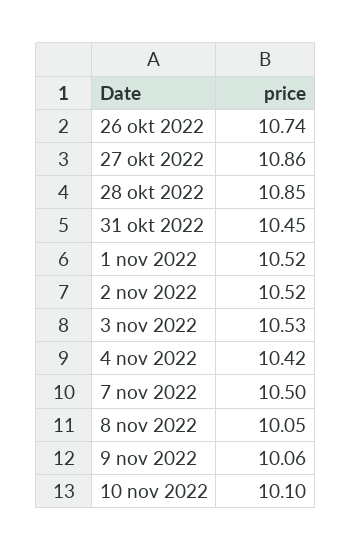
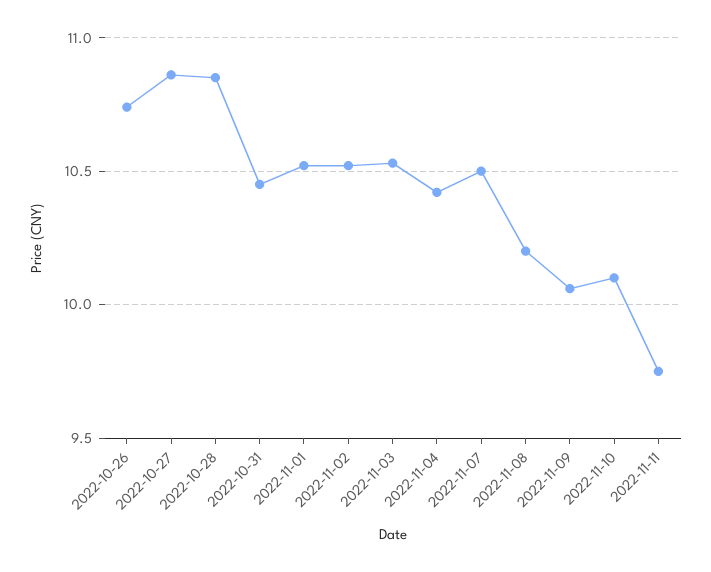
8 nov 2022: 10.05 -> 10.2
2022-11-11: none -> 9.75

